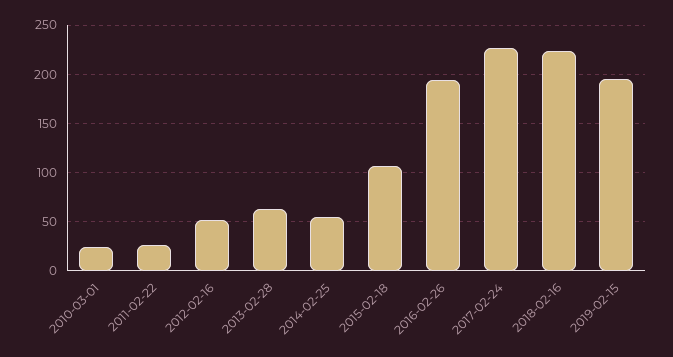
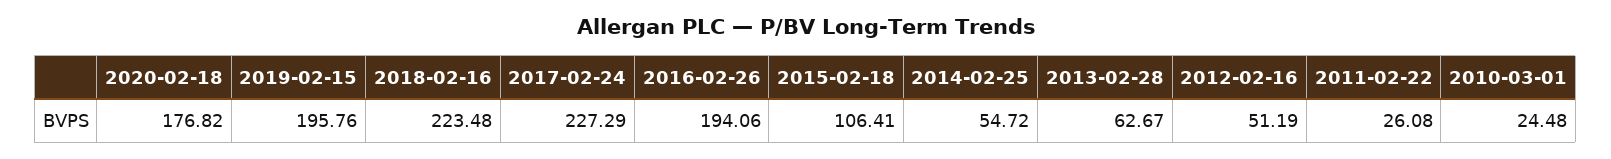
2020-02-18: none -> 176.82

